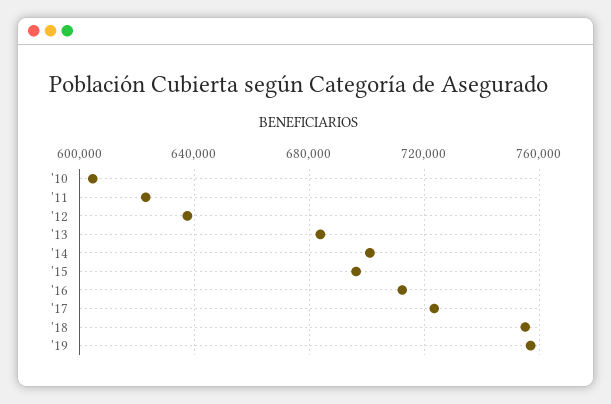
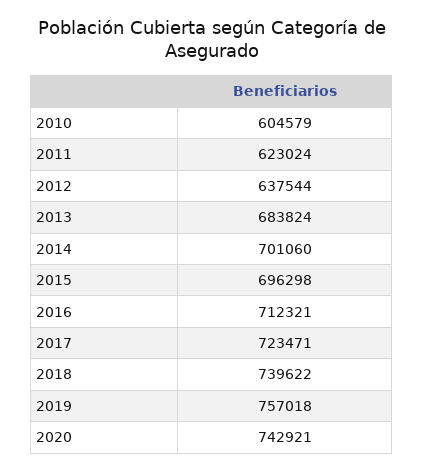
'18: 755000 -> 739622
2020: none -> 742921

